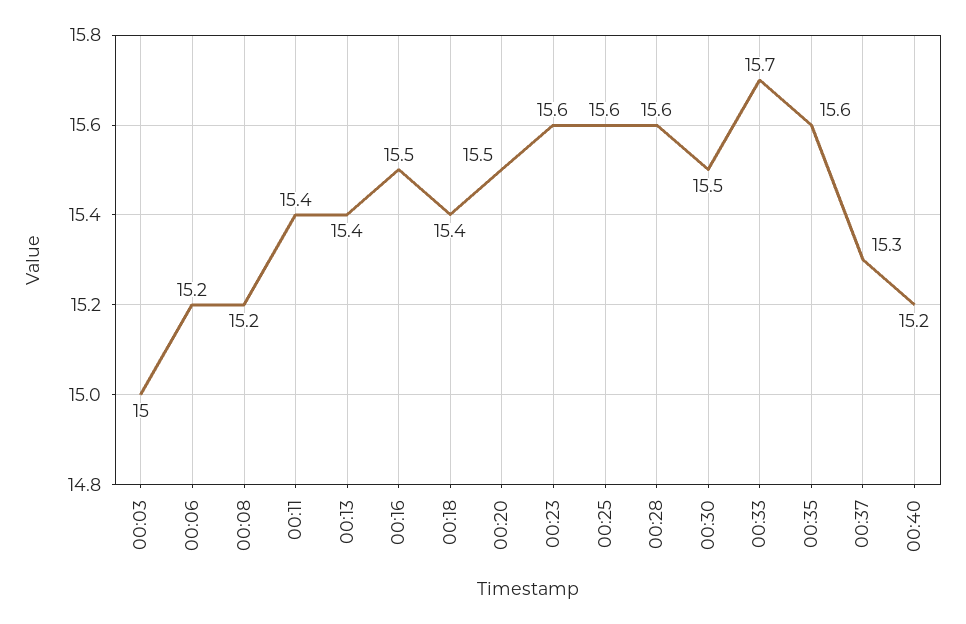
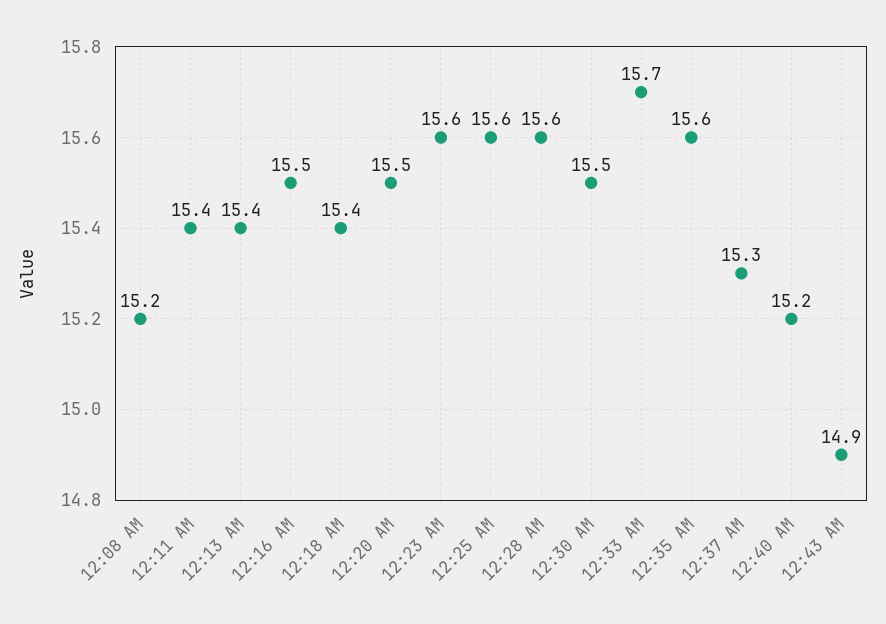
00:03: 15 -> none
00:06: 15.2 -> none
12:43 AM: none -> 14.9

